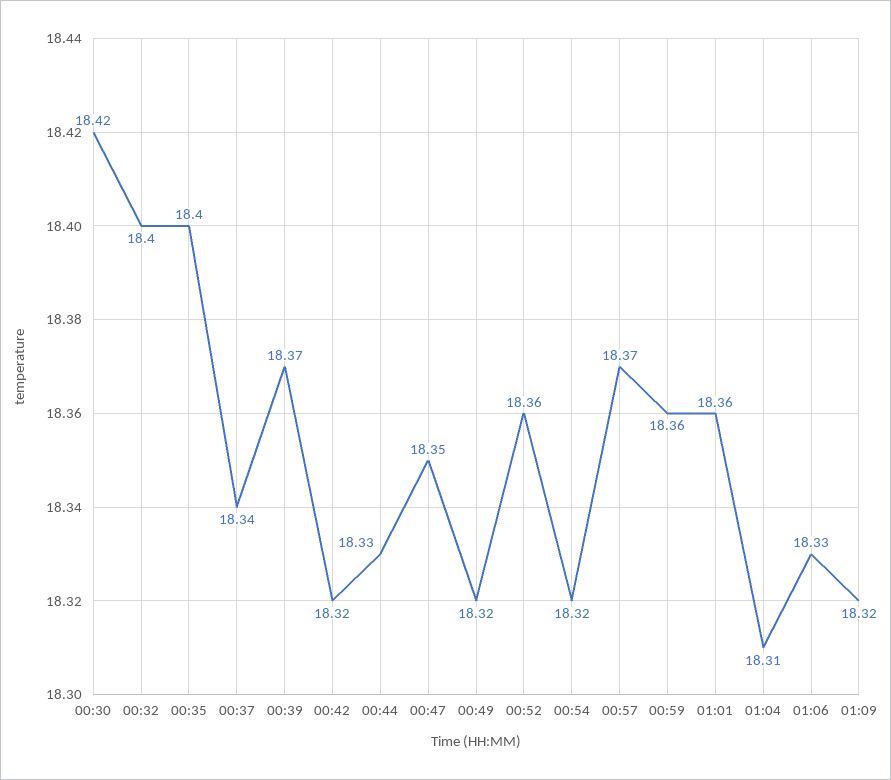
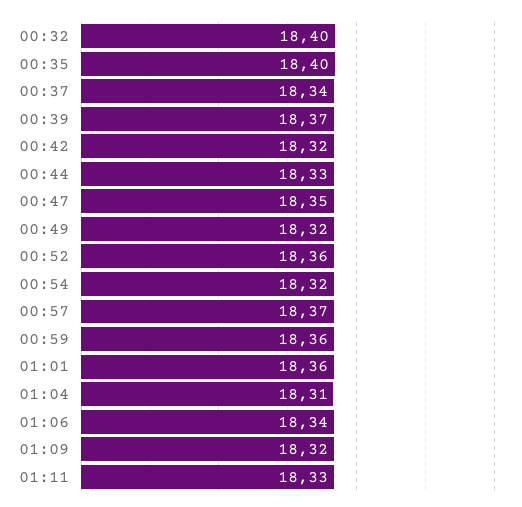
00:30: 18.42 -> none
01:06: 18.33 -> 18.34
01:11: none -> 18.33

